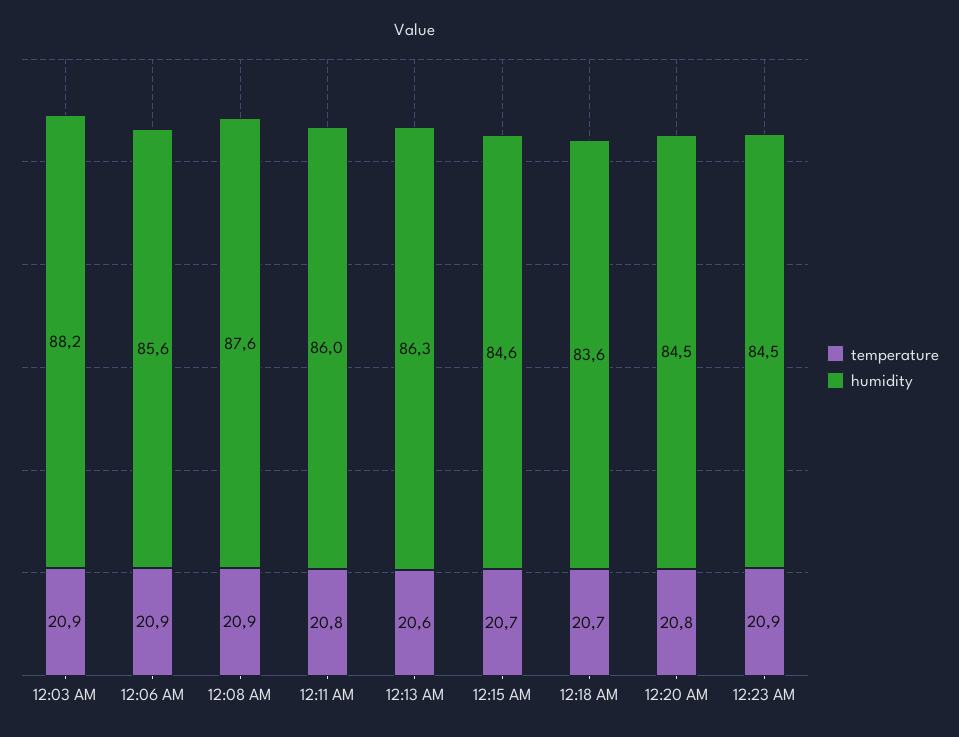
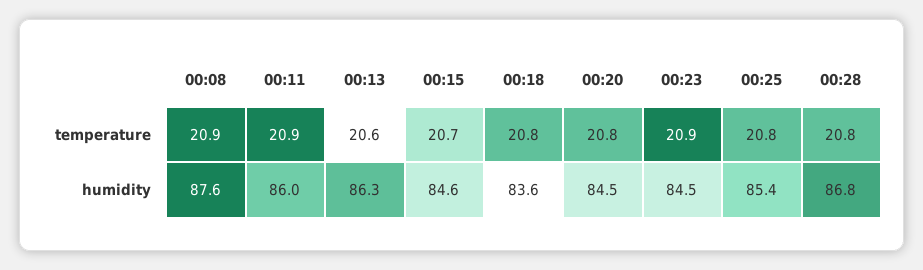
temperature, 12:03 AM: 20.9 -> none
humidity, 12:03 AM: 88.2 -> none
temperature, 12:06 AM: 20.9 -> none
humidity, 12:06 AM: 85.6 -> none
temperature, 12:11 AM: 20.8 -> 20.9
temperature, 12:18 AM: 20.7 -> 20.8
temperature, 00:25: none -> 20.8
temperature, 00:28: none -> 20.8
humidity, 00:25: none -> 85.4
humidity, 00:28: none -> 86.8

